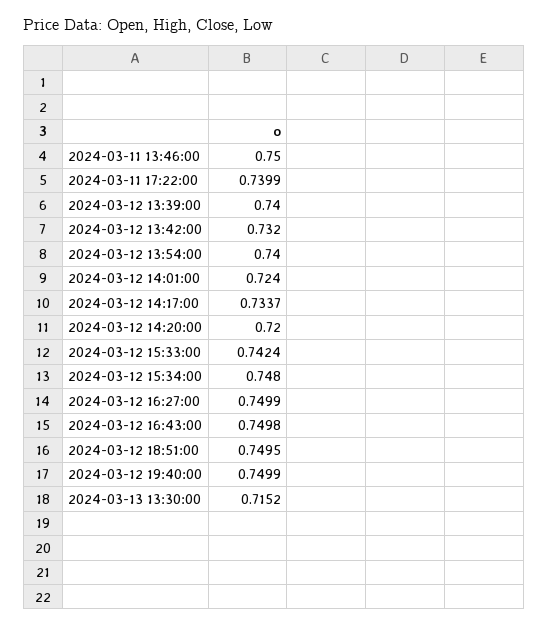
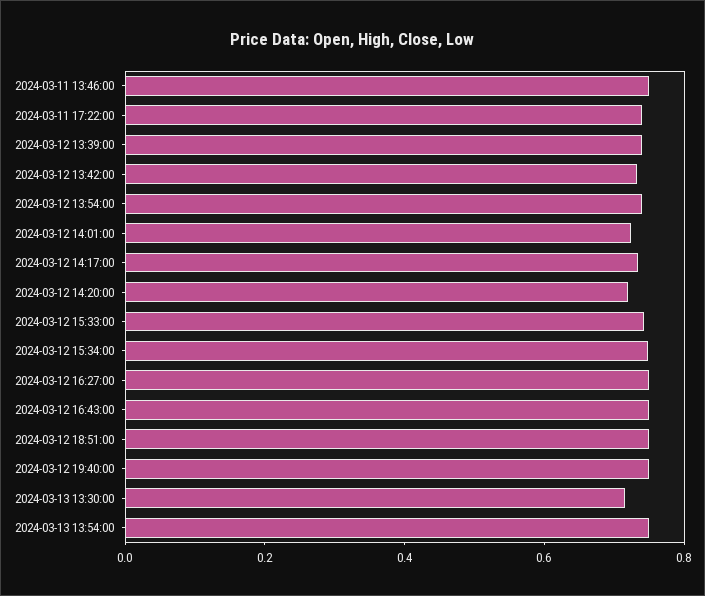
2024-03-13 13:54:00: none -> 0.75

